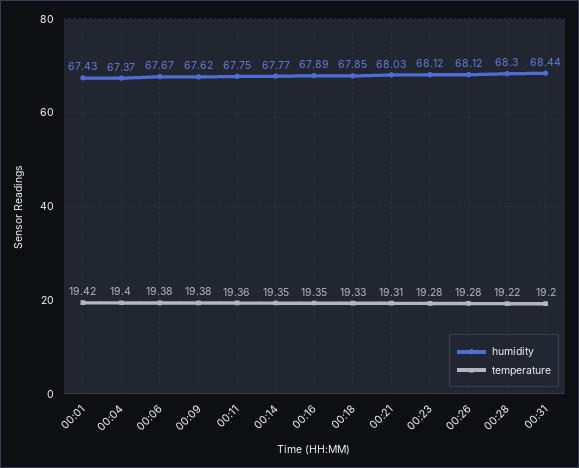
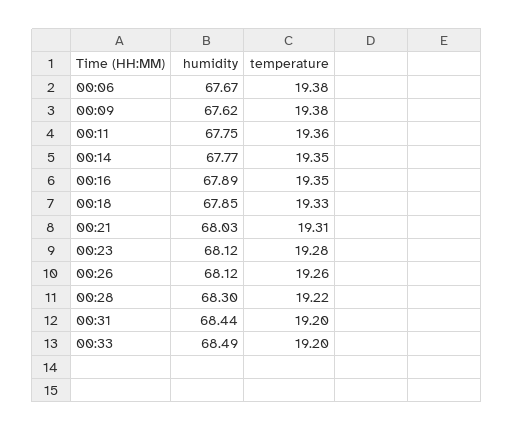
humidity, 00:01: 67.43 -> none
temperature, 00:01: 19.42 -> none
humidity, 00:04: 67.37 -> none
temperature, 00:04: 19.4 -> none
temperature, 00:26: 19.28 -> 19.26
humidity, 00:33: none -> 68.49
temperature, 00:33: none -> 19.2

